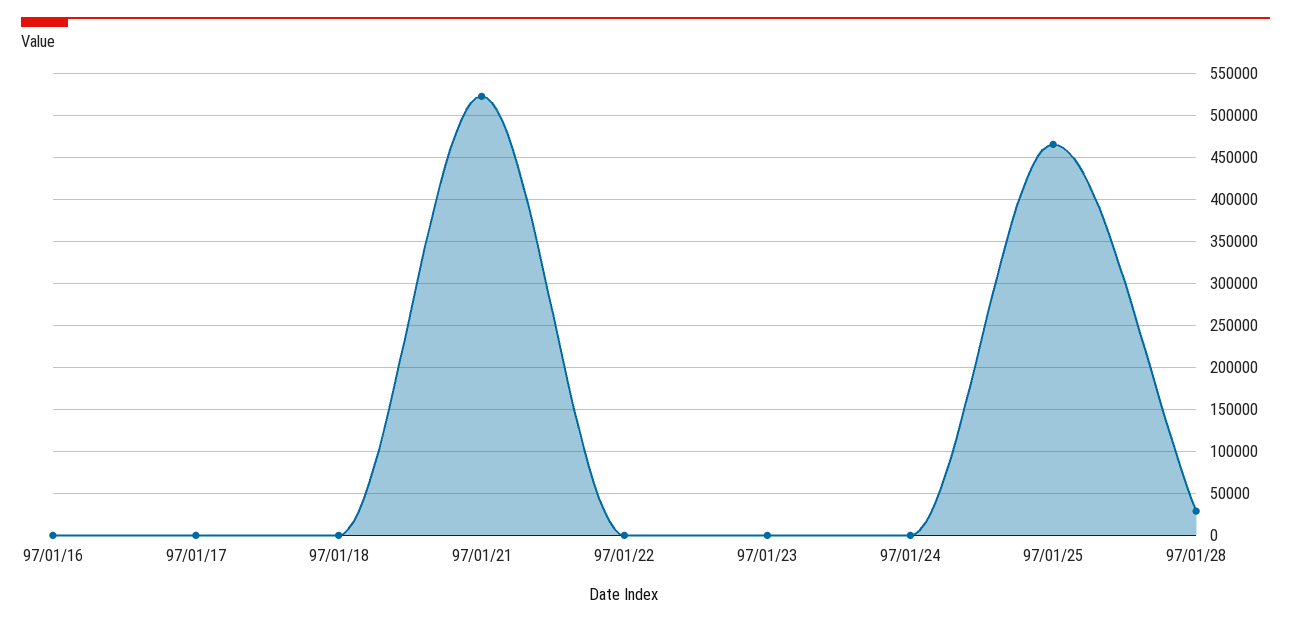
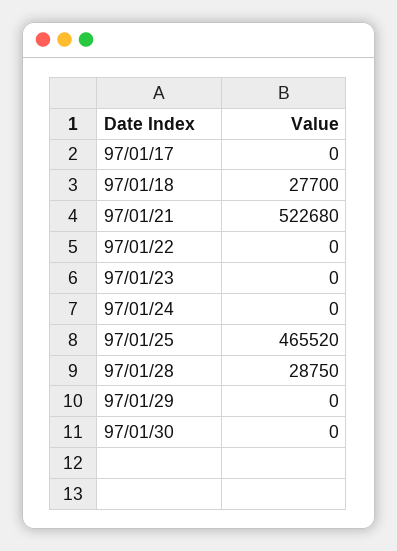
97/01/16: 0 -> none
97/01/18: 0 -> 27700
97/01/29: none -> 0
97/01/30: none -> 0

